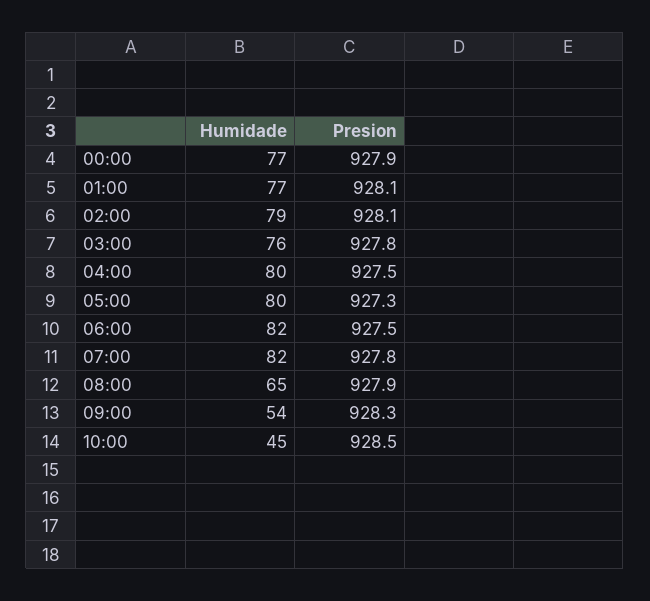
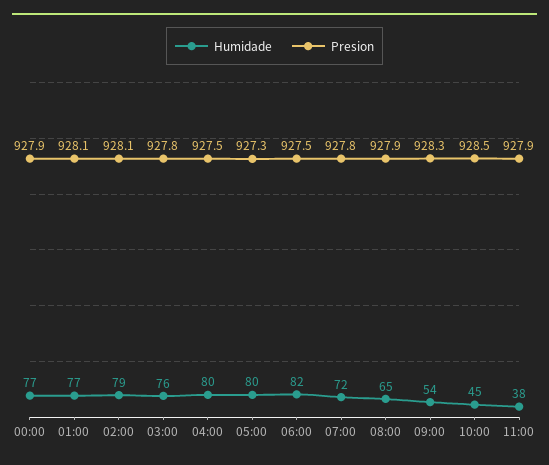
Humidade, 07:00: 82 -> 72
Humidade, 11:00: none -> 38
Presion, 11:00: none -> 927.9

